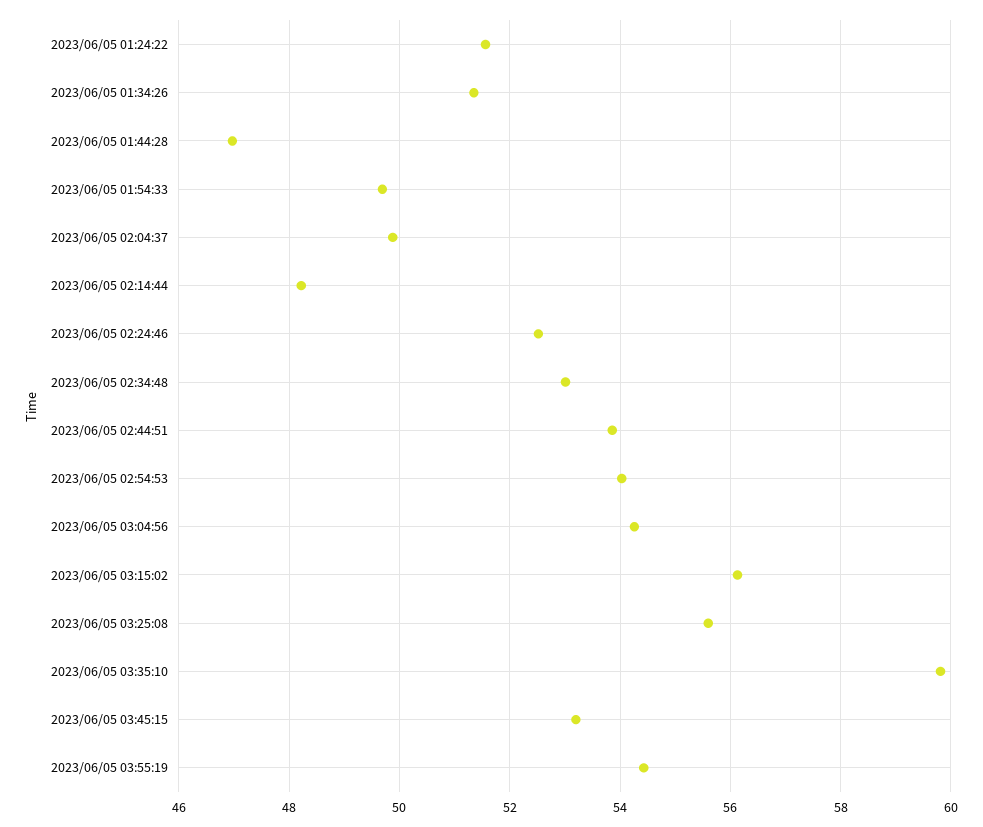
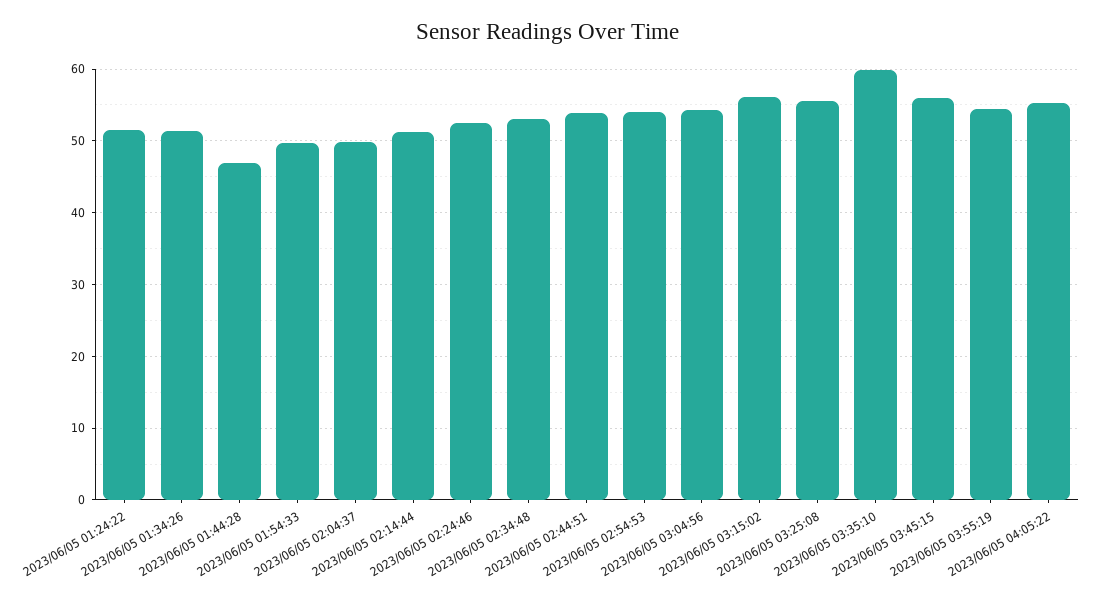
2023/06/05 02:14:44: 48.2 -> 51
2023/06/05 03:45:15: 53.2 -> 56
2023/06/05 04:05:22: none -> 55

